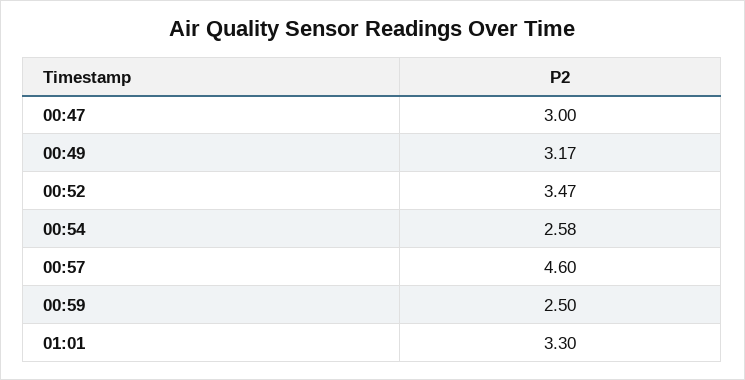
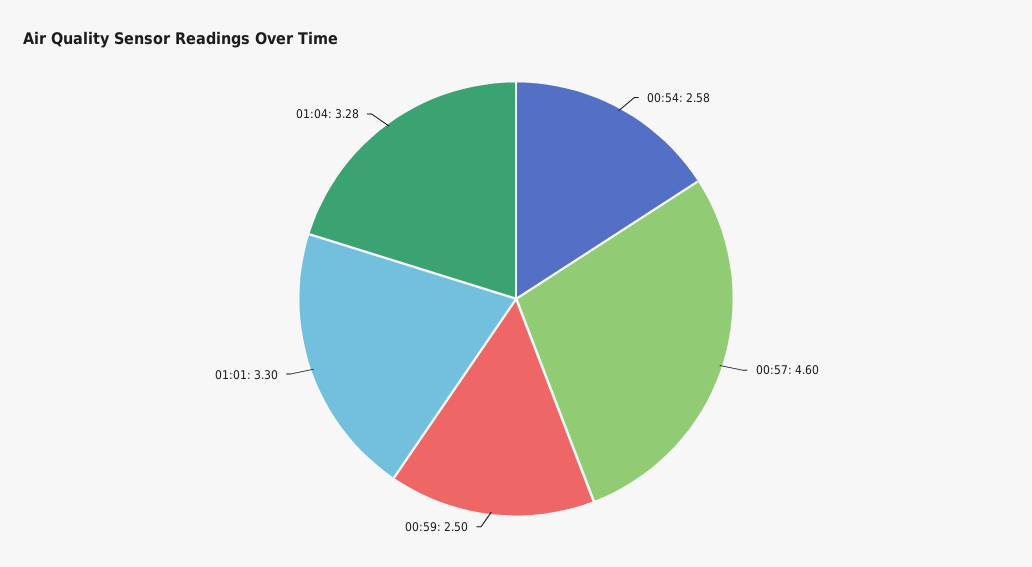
00:47: 3 -> none
00:49: 3.17 -> none
00:52: 3.47 -> none
01:04: none -> 3.28

